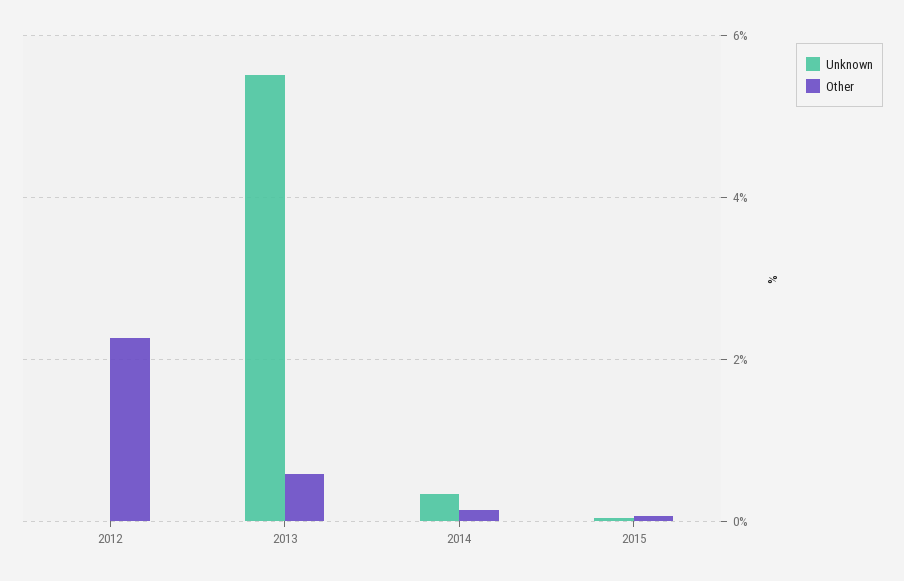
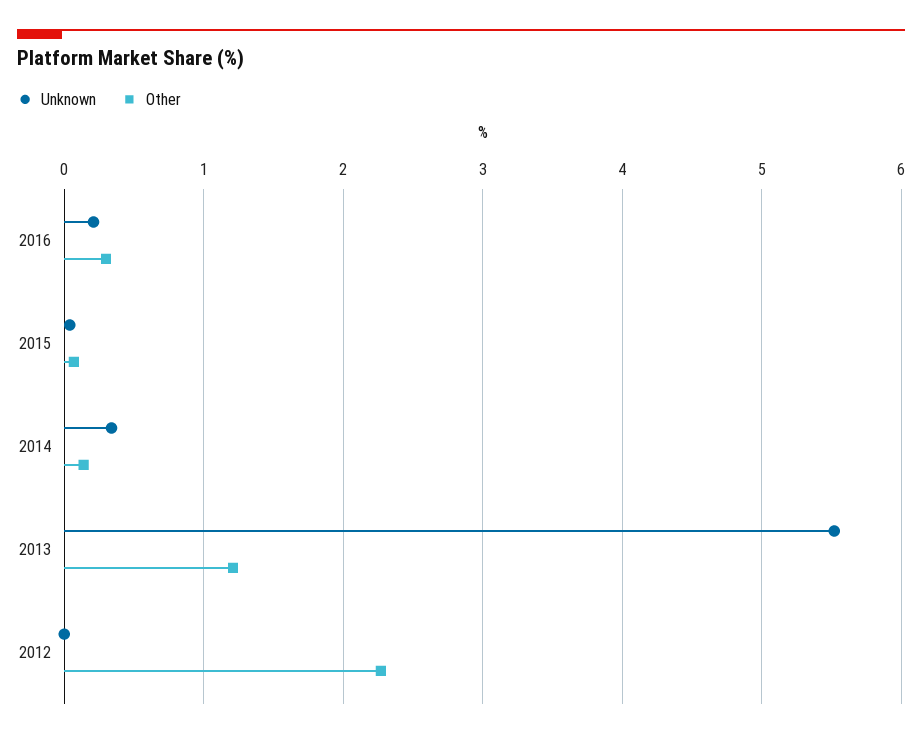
Other, 2013: 0.6 -> 1.2
Unknown, 2016: none -> 0.2
Other, 2016: none -> 0.3

